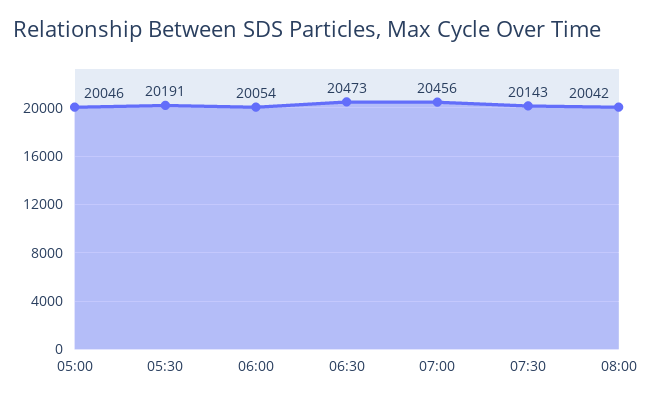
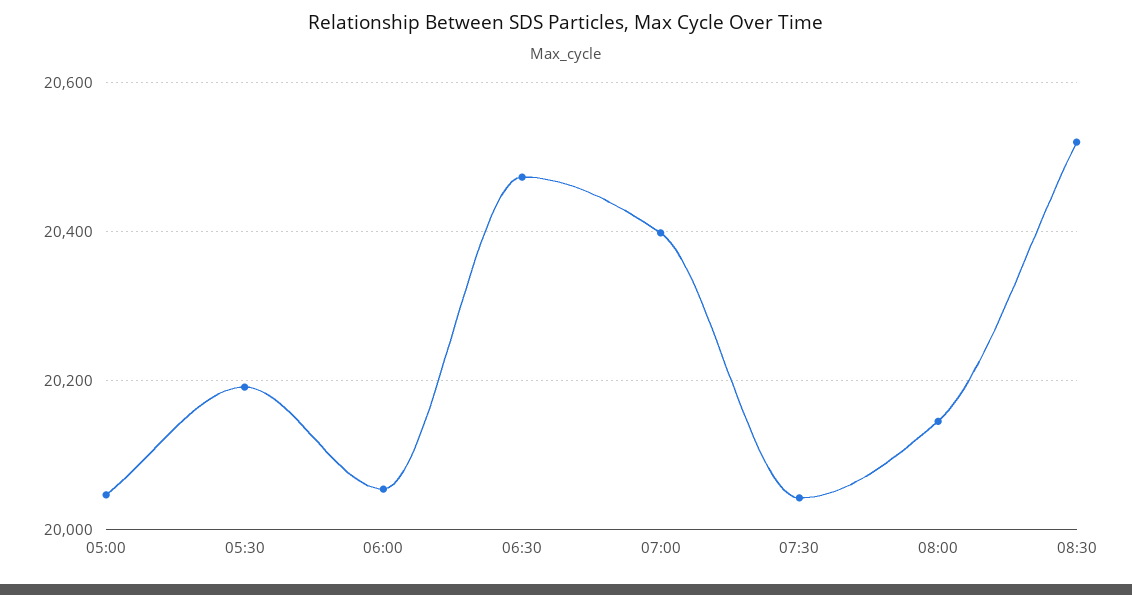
07:00: 20456 -> 20400
07:30: 20143 -> 20040
08:00: 20042 -> 20140
08:30: none -> 20520

